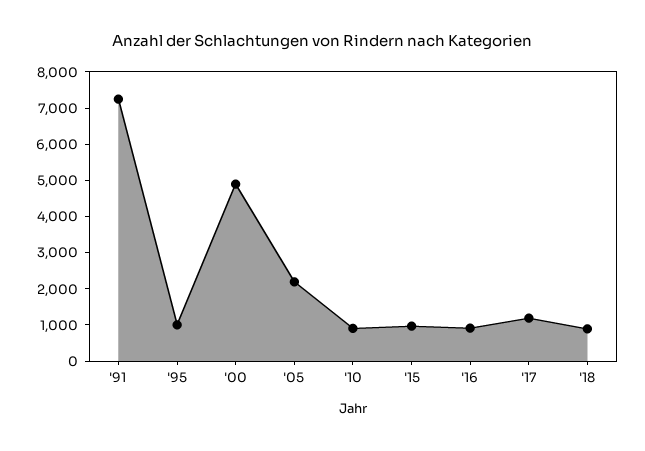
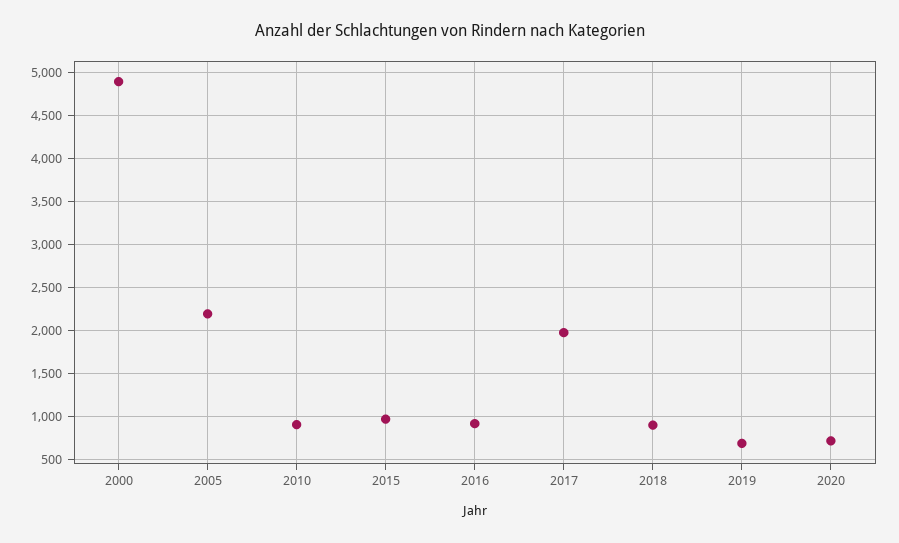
'91: 7250 -> none
'95: 1000 -> none
'17: 1250 -> 2000
2019: none -> 700
2020: none -> 700

